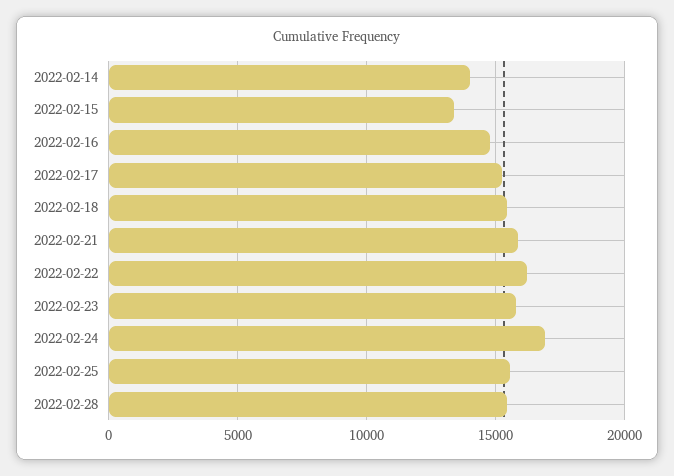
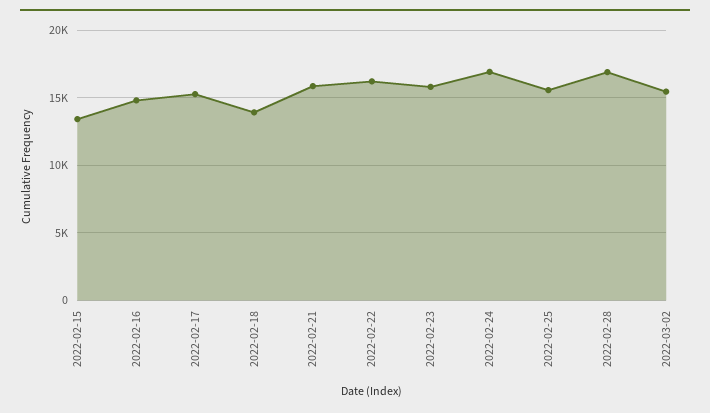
2022-02-14: 14000 -> none
2022-02-18: 15500 -> 14000
2022-02-28: 15500 -> 17000
2022-03-02: none -> 15500

